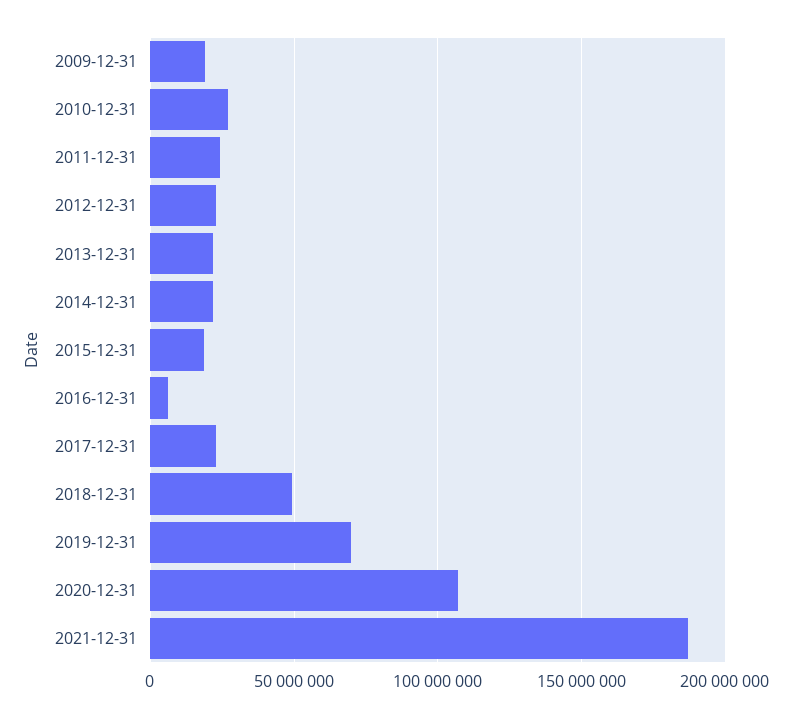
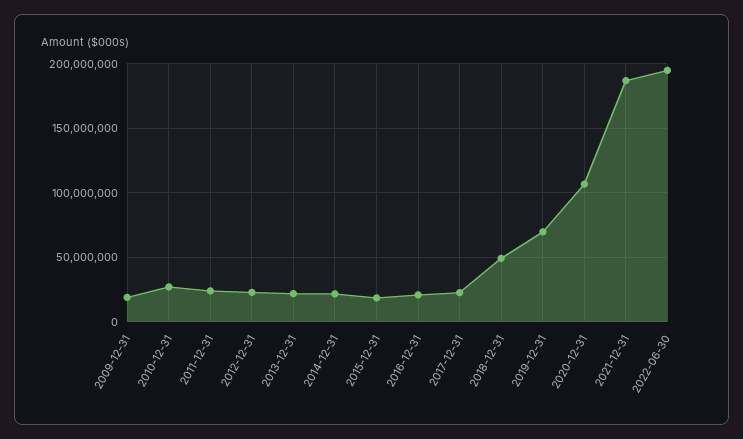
2016-12-31: 5000000 -> 20000000
2022-06-30: none -> 195000000

